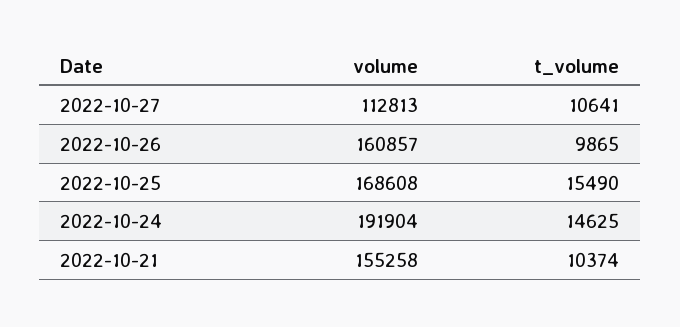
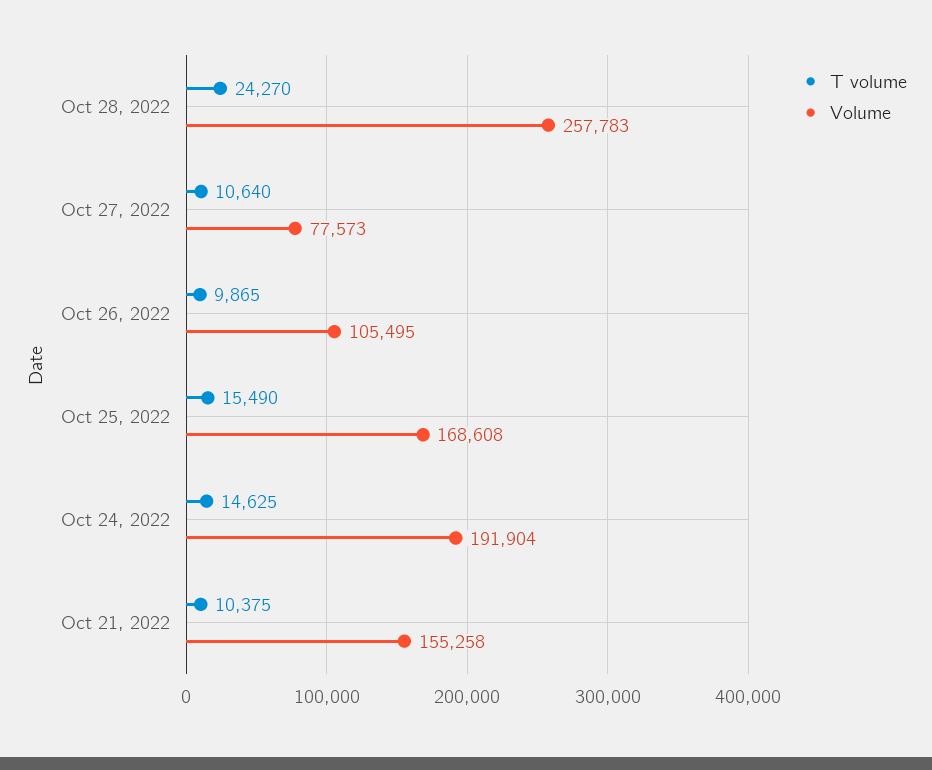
volume, 2022-10-27: 112813 -> 77573
t_volume, 2022-10-27: 10641 -> 10640
volume, 2022-10-26: 160857 -> 105495
t_volume, 2022-10-21: 10374 -> 10375
t_volume, Oct 28, 2022: none -> 24270
volume, Oct 28, 2022: none -> 257783

